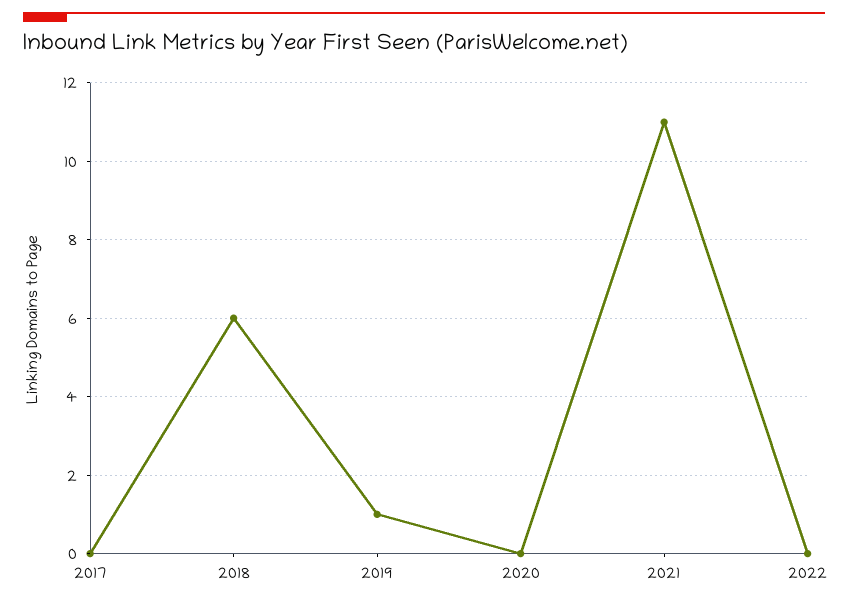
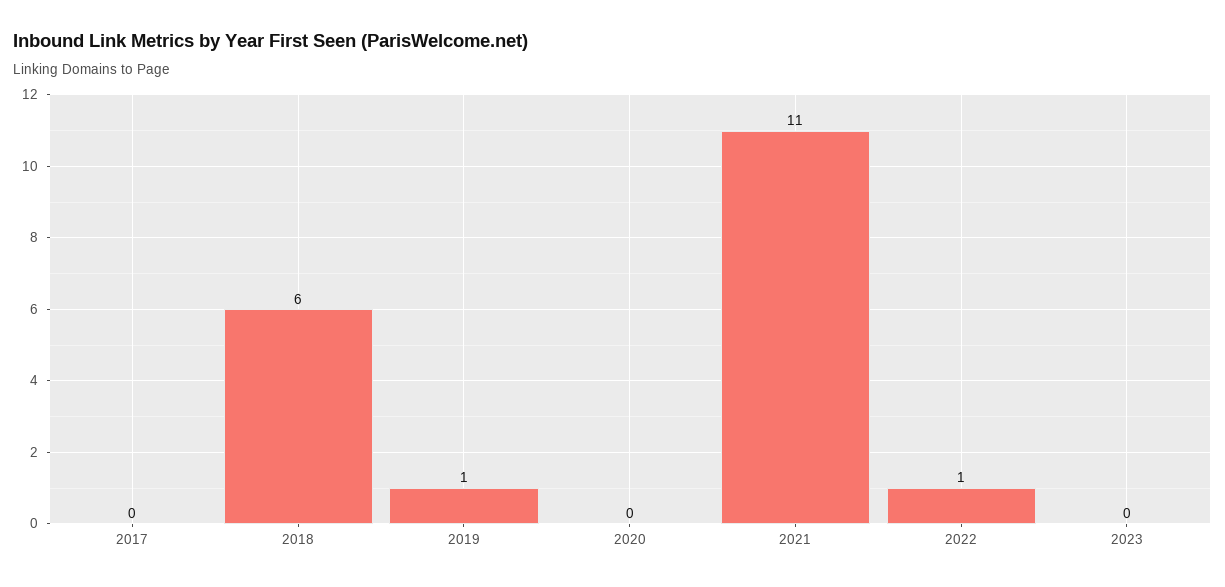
2022: 0 -> 1
2023: none -> 0

